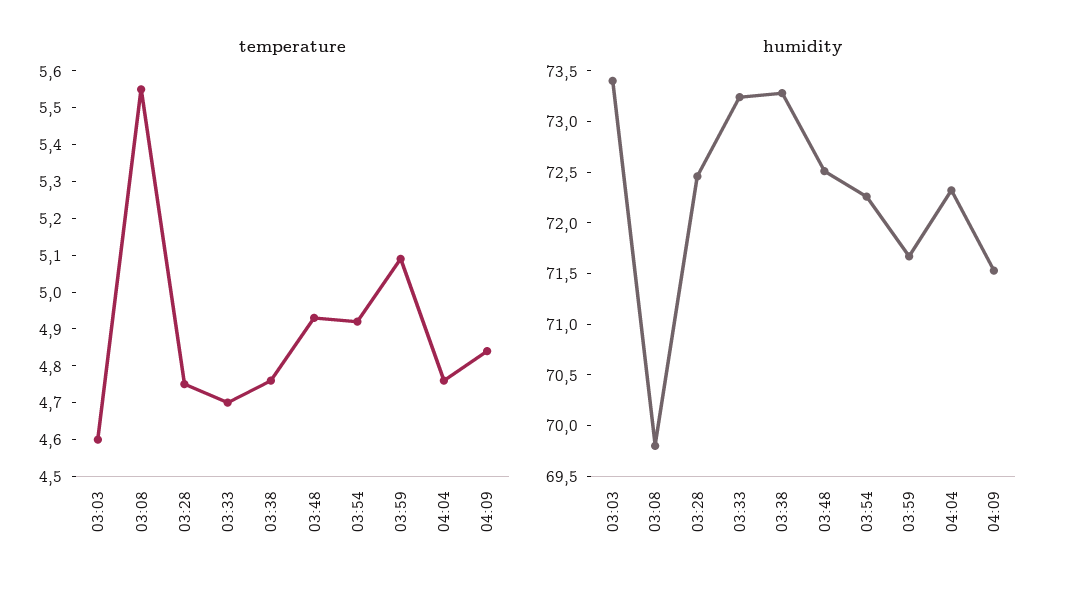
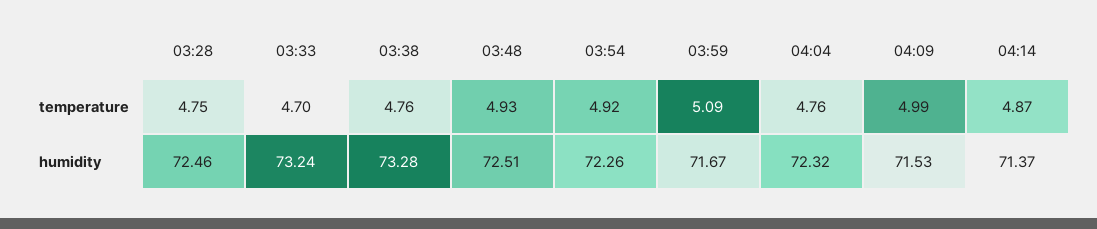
temperature, 03:03: 4.6 -> none
temperature, 03:08: 5.55 -> none
temperature, 04:09: 4.85 -> 4.99
humidity, 03:03: 73.4 -> none
humidity, 03:08: 69.8 -> none
temperature, 04:14: none -> 4.87
humidity, 04:14: none -> 71.37

